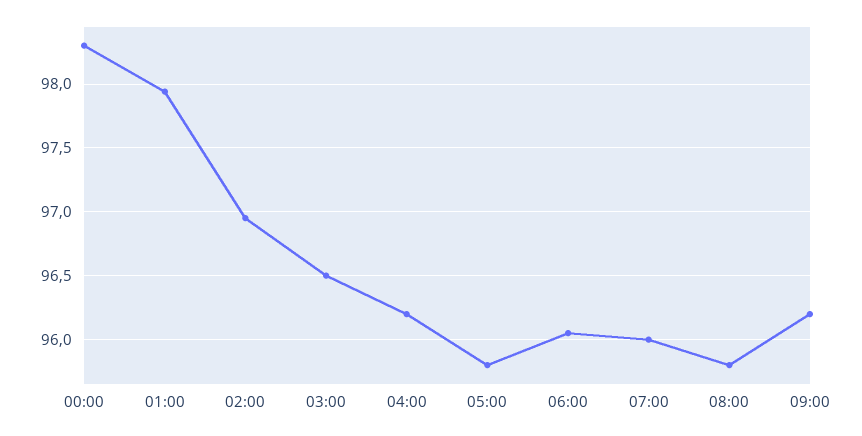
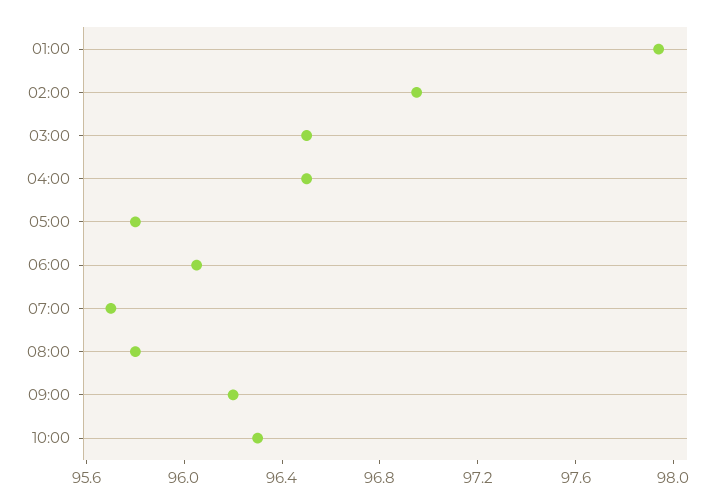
00:00: 98.3 -> none
04:00: 96.2 -> 96.5
07:00: 96 -> 95.7
10:00: none -> 96.3

